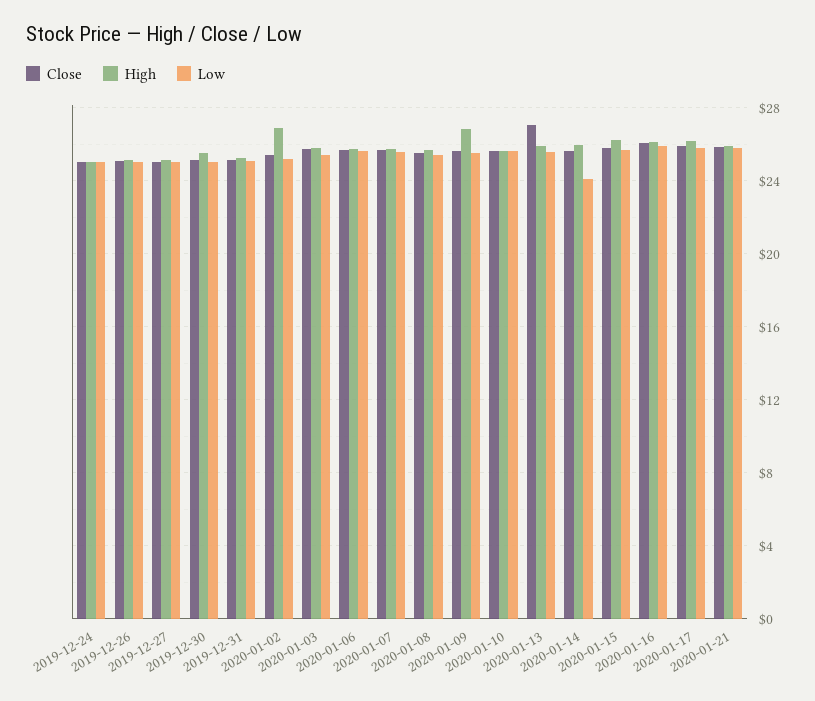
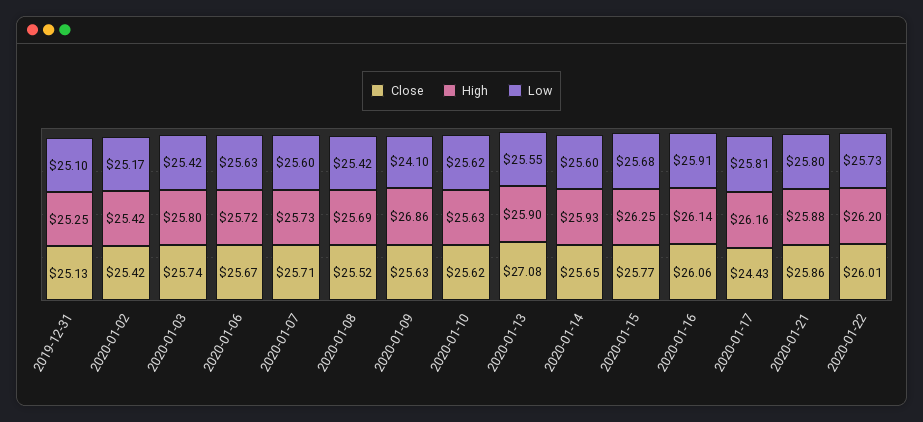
Close, 2019-12-24: 25 -> none
High, 2019-12-24: 25 -> none
Low, 2019-12-24: 25 -> none
Close, 2019-12-26: 25 -> none
High, 2019-12-26: 25 -> none
Low, 2019-12-26: 25 -> none
Close, 2019-12-27: 25 -> none
High, 2019-12-27: 25 -> none
Low, 2019-12-27: 25 -> none
Close, 2019-12-30: 25 -> none
High, 2019-12-30: 25.5 -> none
Low, 2019-12-30: 25 -> none
High, 2020-01-02: 27 -> 25.42
Low, 2020-01-09: 25.5 -> 24.1
Low, 2020-01-14: 24 -> 25.6
Close, 2020-01-17: 26 -> 24.43
Close, 2020-01-22: none -> 26.01
High, 2020-01-22: none -> 26.2
Low, 2020-01-22: none -> 25.73

